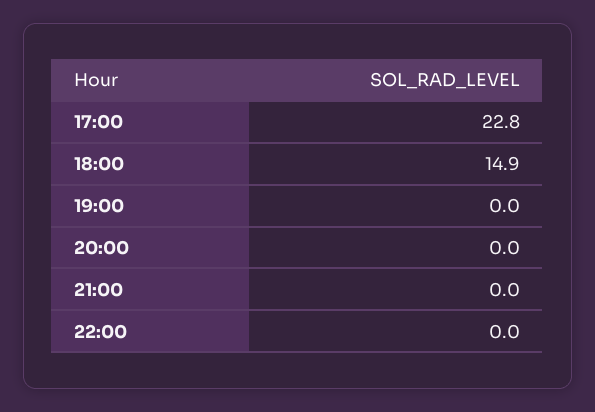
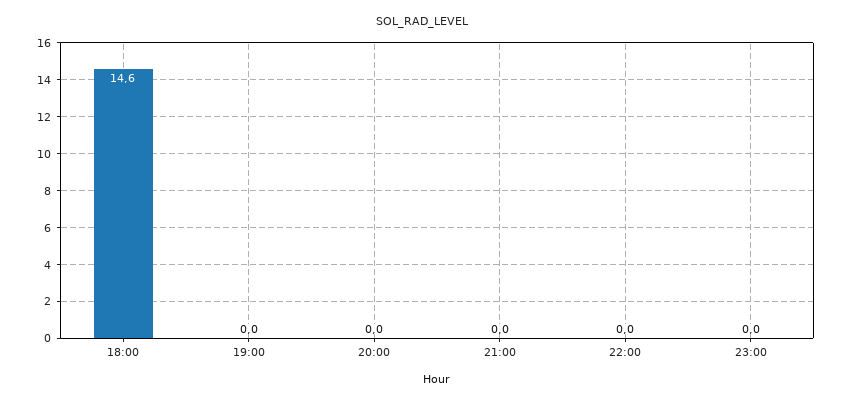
17:00: 22.8 -> none
18:00: 14.9 -> 14.6
23:00: none -> 0

